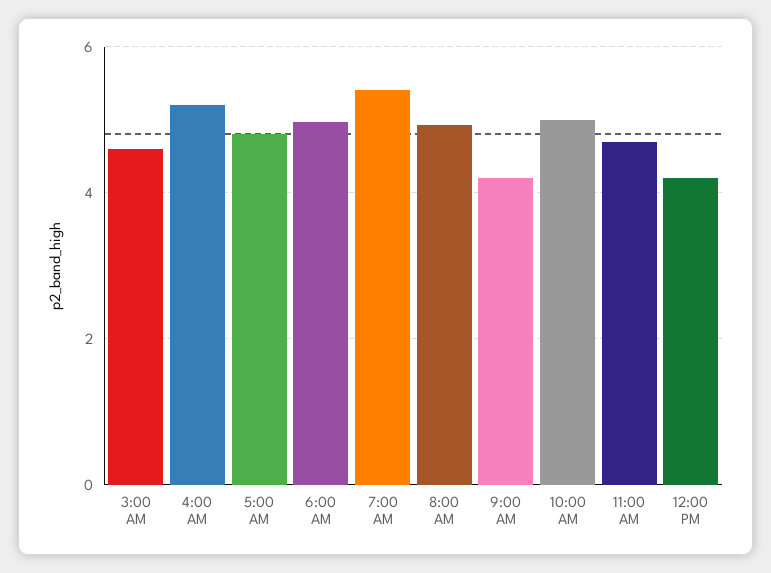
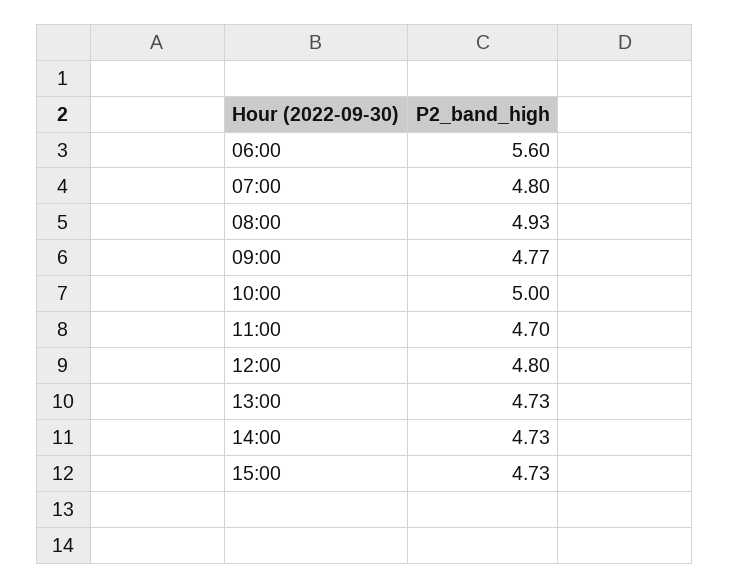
3:00 AM: 4.6 -> none
4:00 AM: 5.2 -> none
5:00 AM: 4.8 -> none
6:00 AM: 5 -> 5.6
7:00 AM: 5.4 -> 4.8
9:00 AM: 4.2 -> 4.77
12:00 PM: 4.2 -> 4.8
13:00: none -> 4.73
14:00: none -> 4.73
15:00: none -> 4.73

